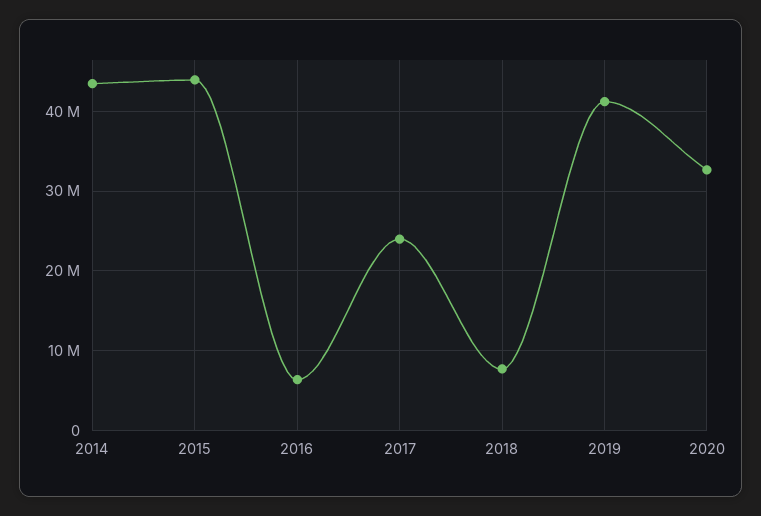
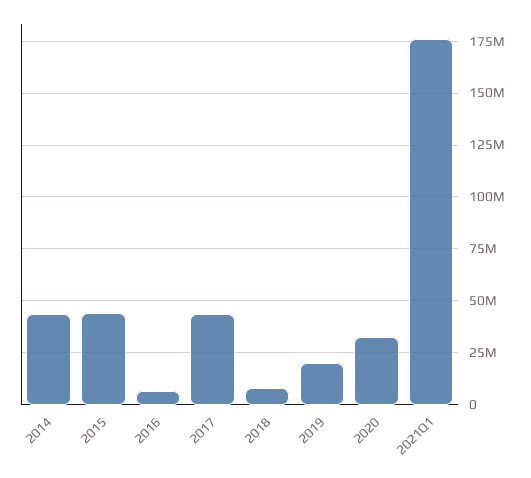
2017: 24000000 -> 45000000
2019: 41000000 -> 20000000
2021Q1: none -> 175000000

